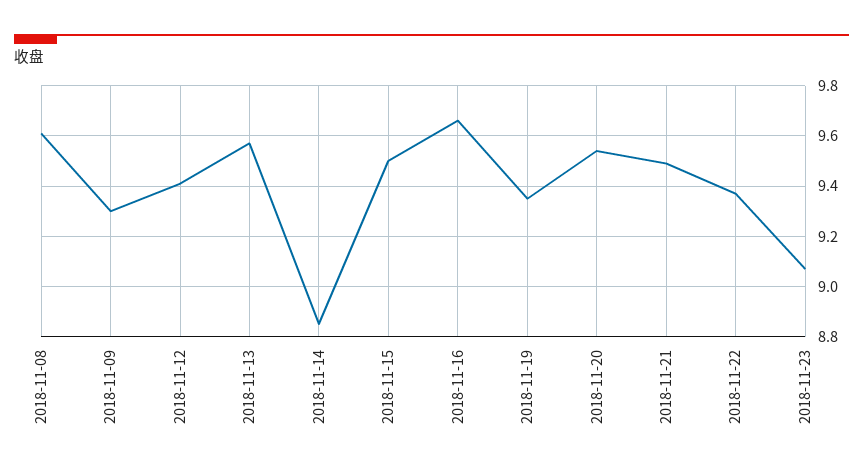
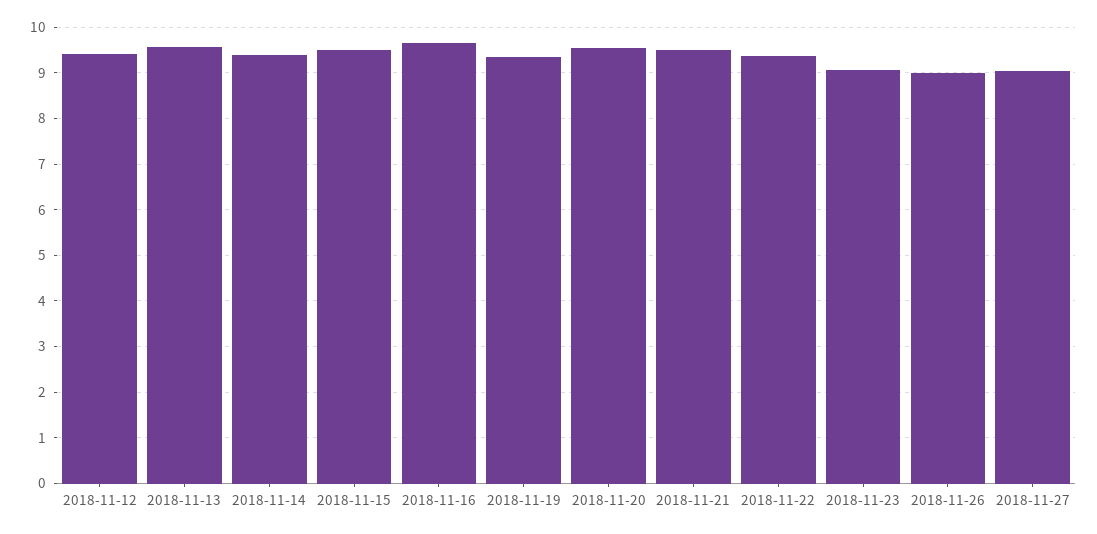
2018-11-08: 9.6 -> none
2018-11-09: 9.3 -> none
2018-11-14: 8.85 -> 9.4
2018-11-26: none -> 9
2018-11-27: none -> 9

